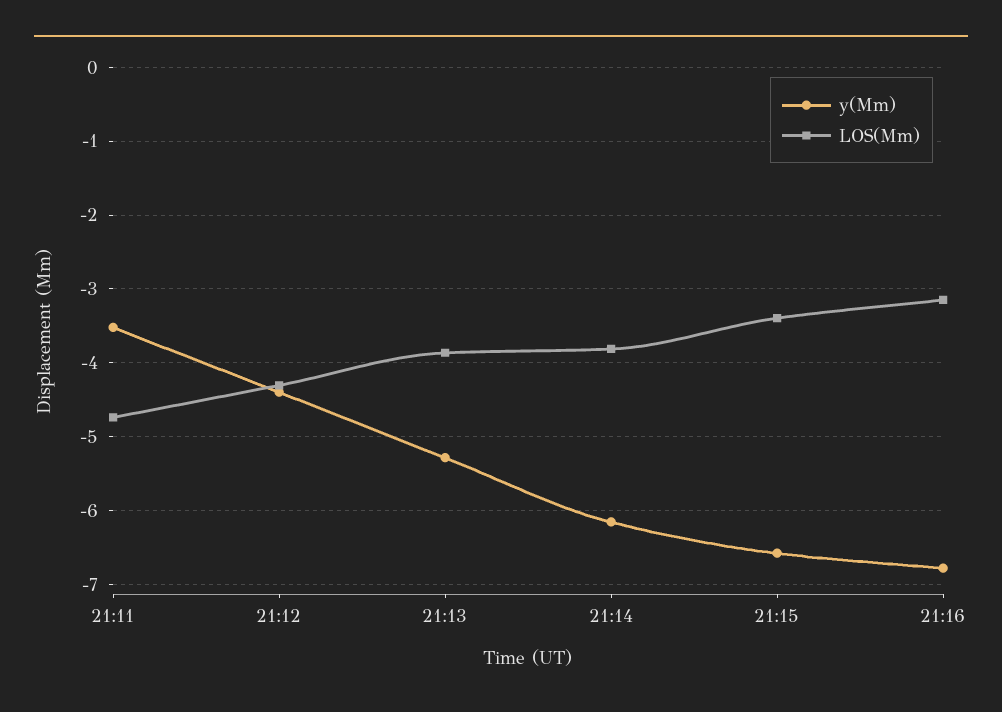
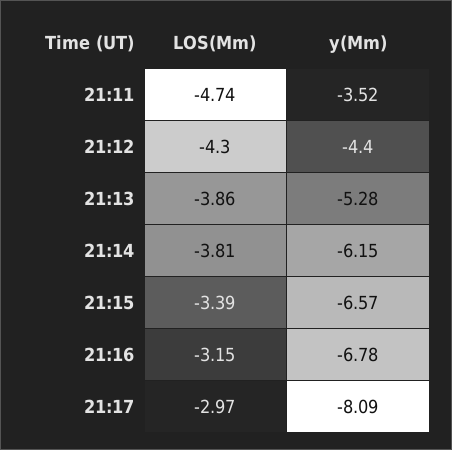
LOS(Mm), 21:17: none -> -2.97
y(Mm), 21:17: none -> -8.09

